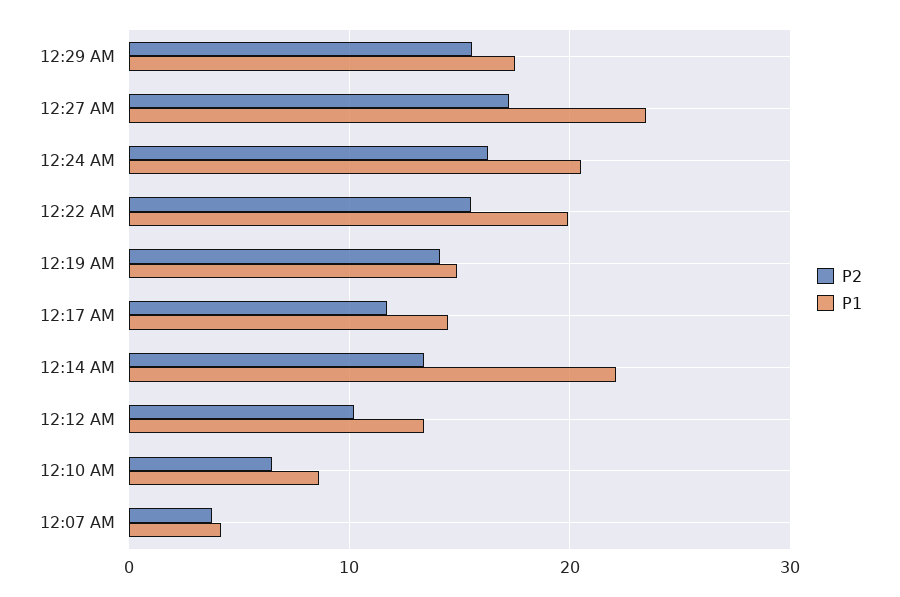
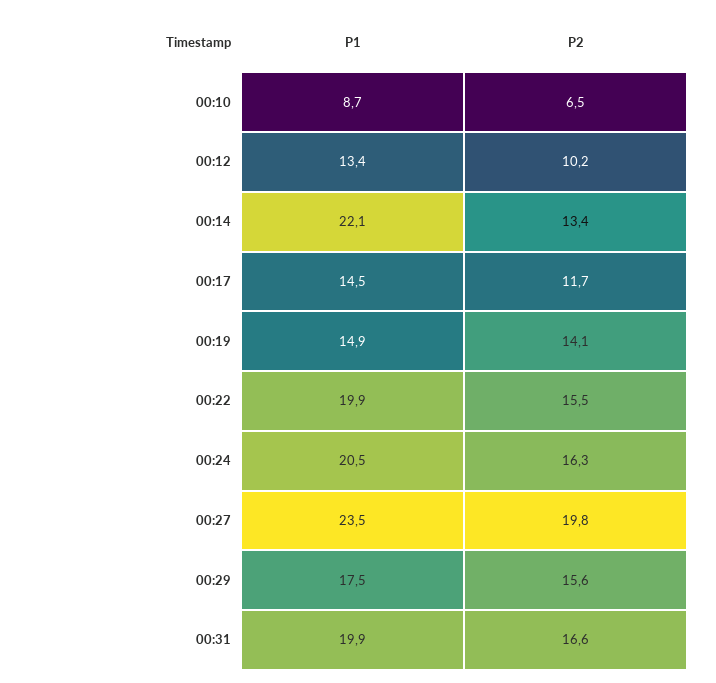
P2, 12:27 AM: 17 -> 19.8
P2, 12:07 AM: 4 -> none
P1, 12:07 AM: 4 -> none
P1, 00:31: none -> 19.9
P2, 00:31: none -> 16.6

